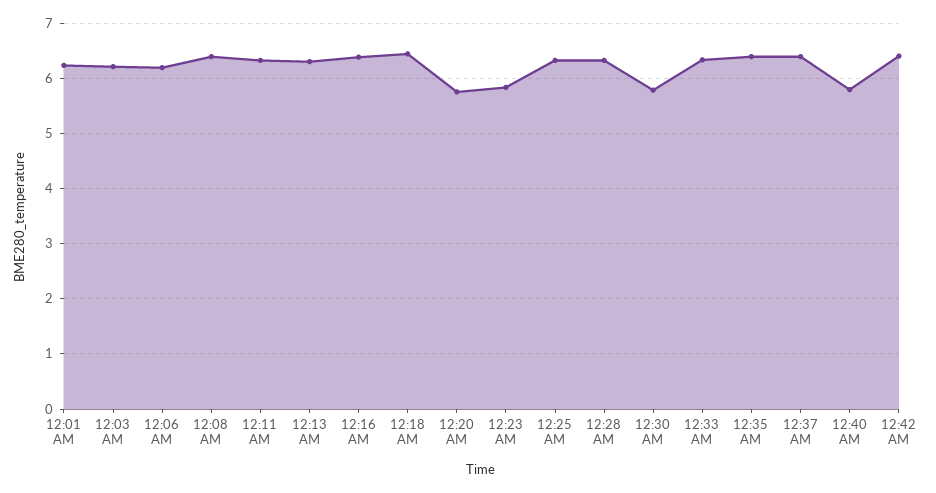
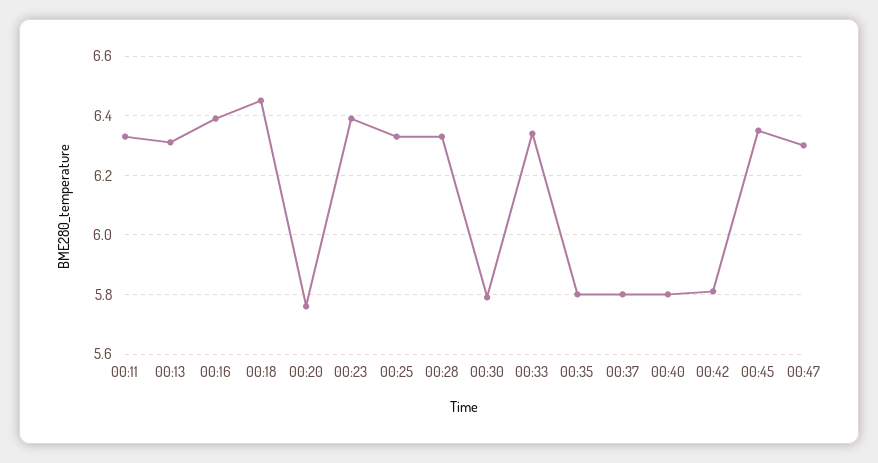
12:01 AM: 6.2 -> none
12:03 AM: 6.2 -> none
12:06 AM: 6.2 -> none
12:08 AM: 6.4 -> none
12:23 AM: 5.8 -> 6.4
12:35 AM: 6.4 -> 5.8
12:37 AM: 6.4 -> 5.8
12:42 AM: 6.4 -> 5.8
00:45: none -> 6.35
00:47: none -> 6.3

